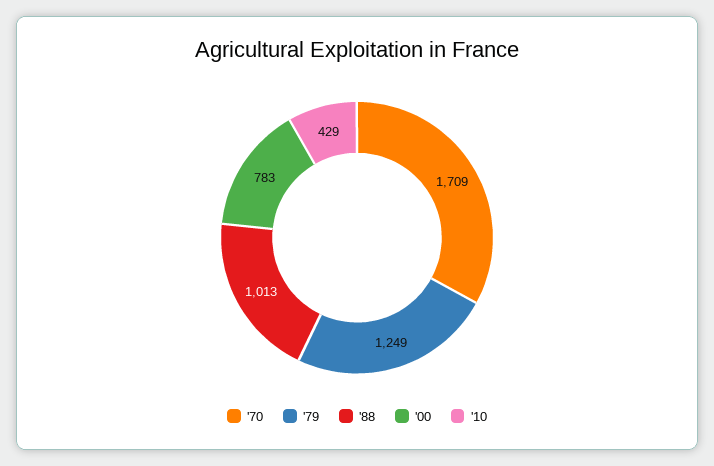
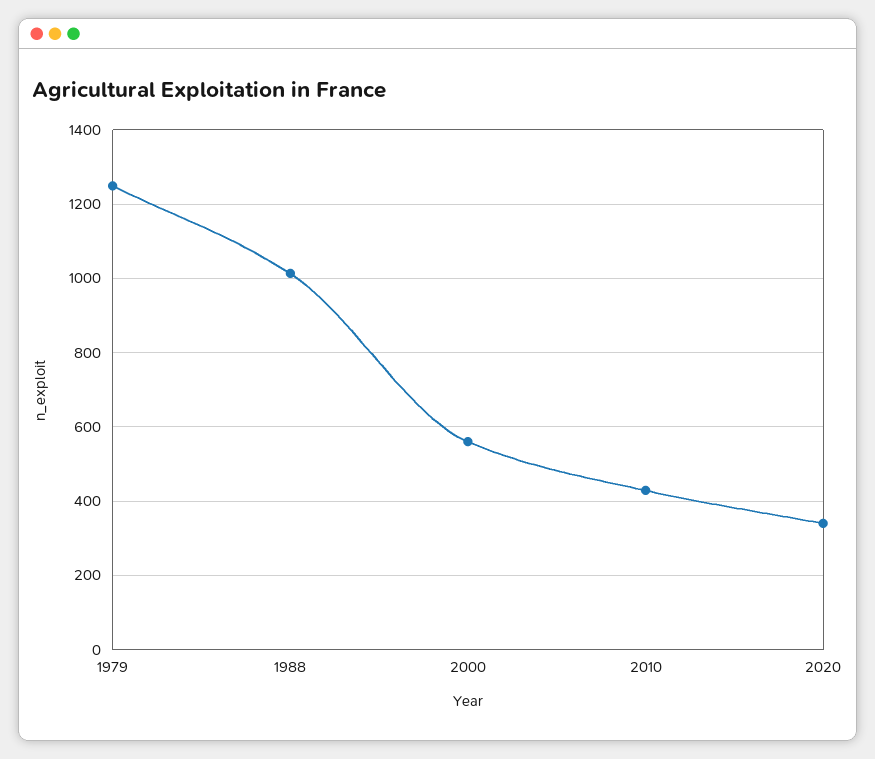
'70: 1709 -> none
'00: 783 -> 560
2020: none -> 340

